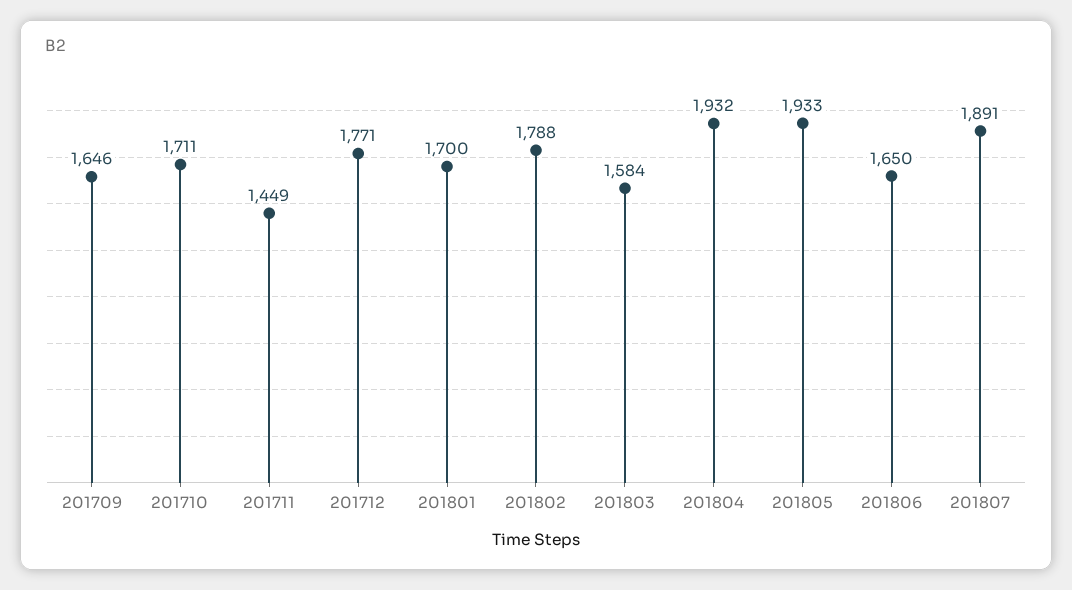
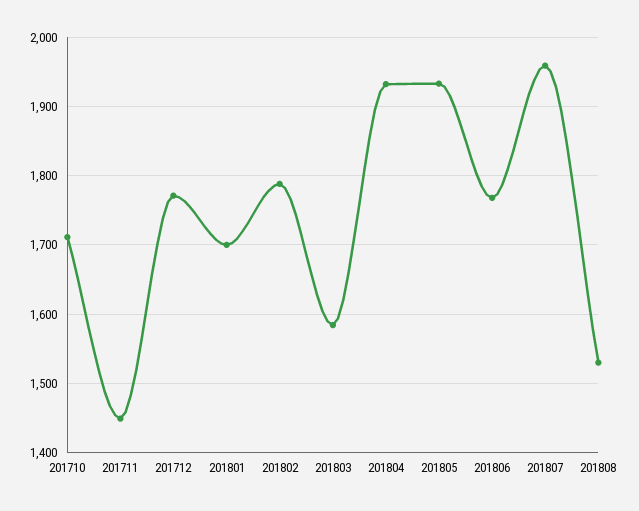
201709: 1646 -> none
201806: 1650 -> 1770
201807: 1891 -> 1960
201808: none -> 1530

